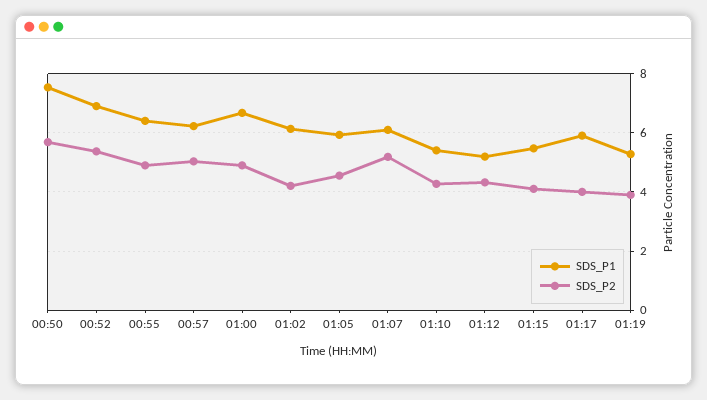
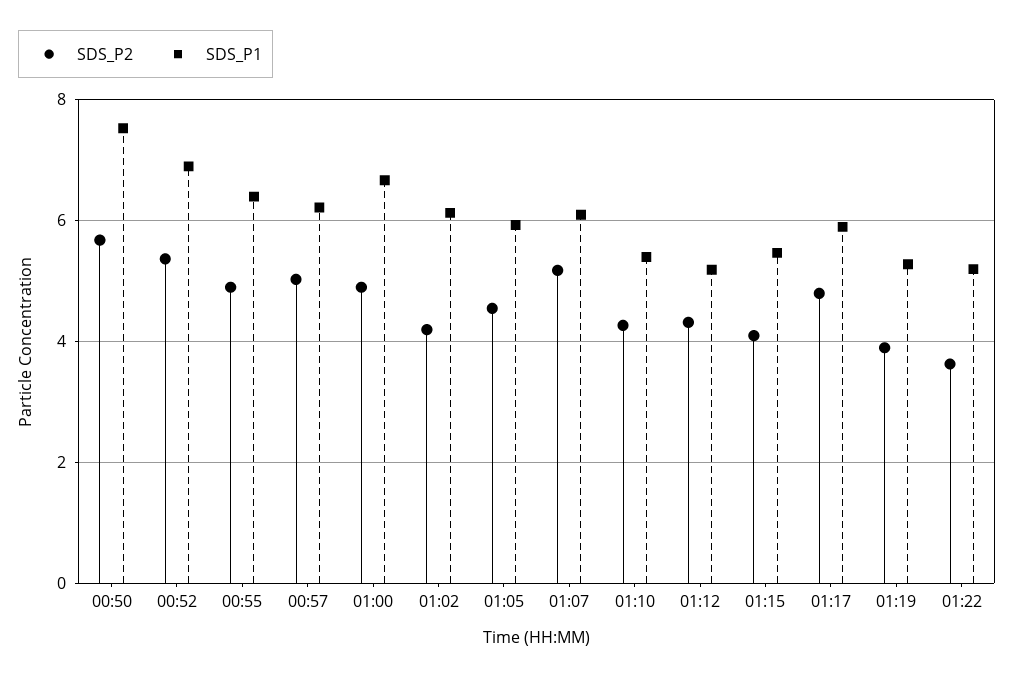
SDS_P2, 01:17: 4 -> 4.8
SDS_P2, 01:22: none -> 3.6
SDS_P1, 01:22: none -> 5.2

